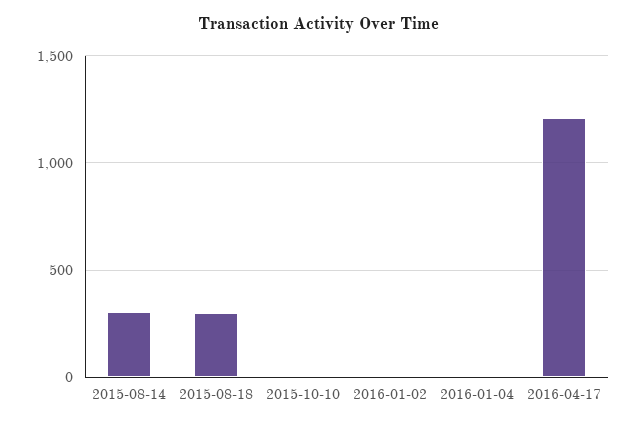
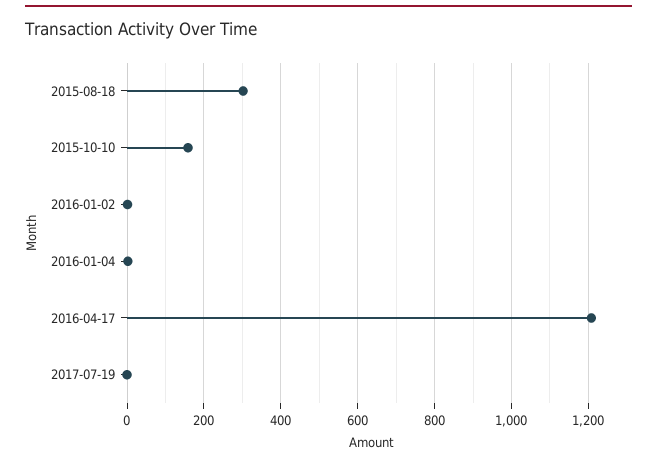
2015-08-14: 300 -> none
2015-10-10: 0 -> 160
2017-07-19: none -> 0

